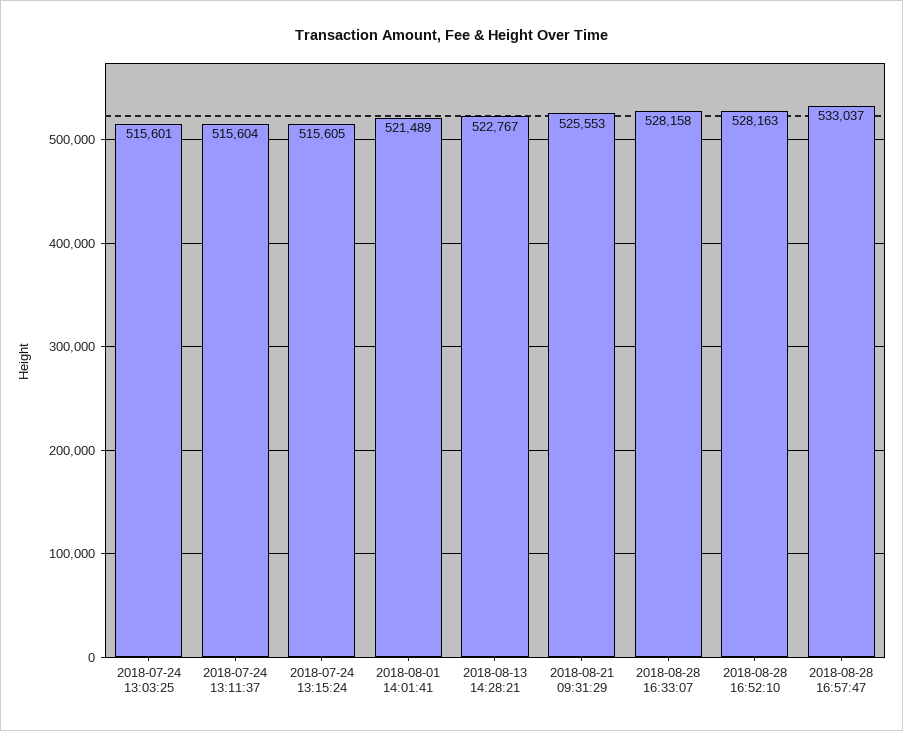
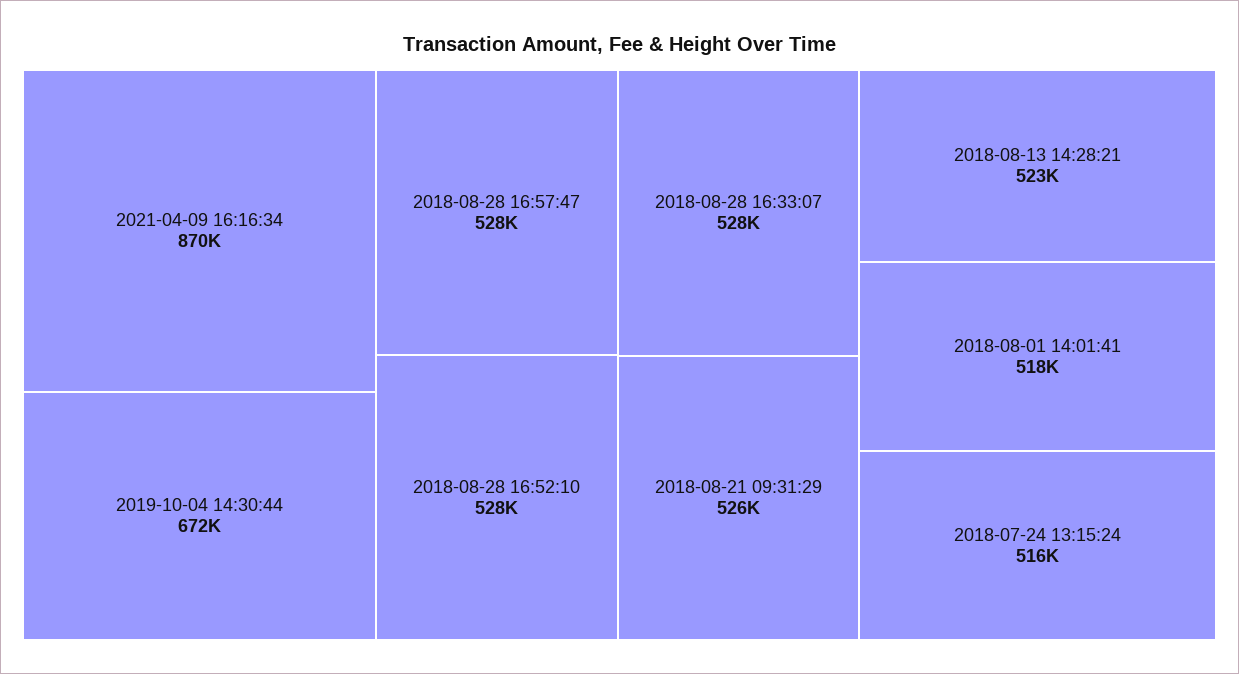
2018-07-24 13:03:25: 515601 -> none
2018-07-24 13:11:37: 515604 -> none
2018-08-01 14:01:41: 521489 -> 518000
2018-08-28 16:57:47: 533037 -> 528000
2021-04-09 16:16:34: none -> 870000
2019-10-04 14:30:44: none -> 672000

